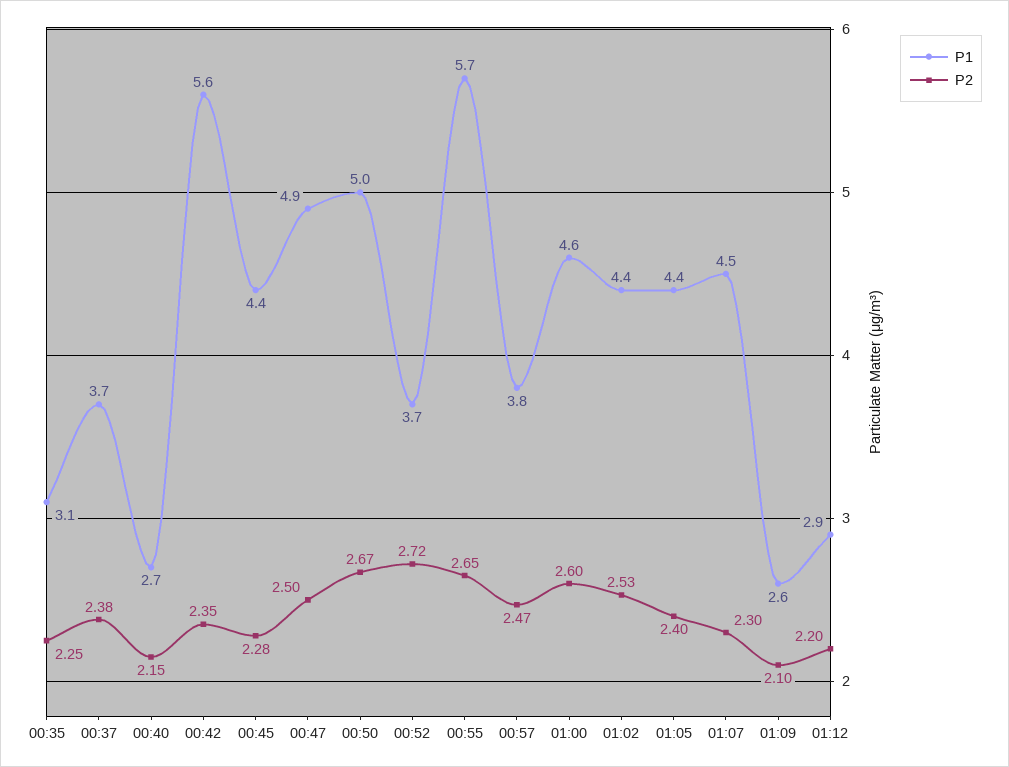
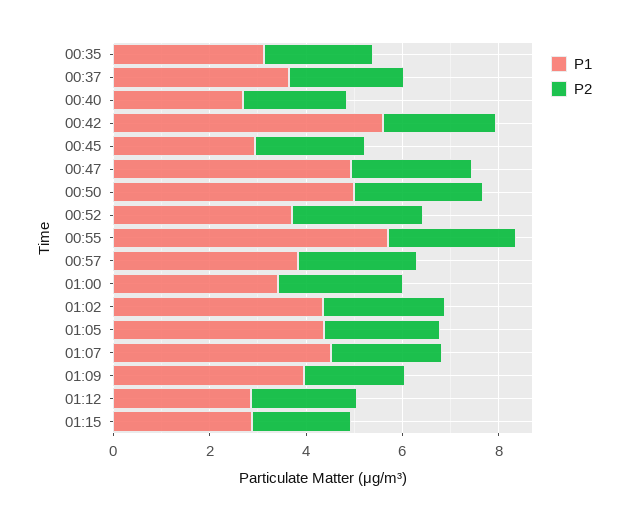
P1, 00:45: 4.4 -> 3
P1, 01:00: 4.6 -> 3.5
P1, 01:09: 2.6 -> 4
P1, 01:15: none -> 3
P2, 01:15: none -> 2

